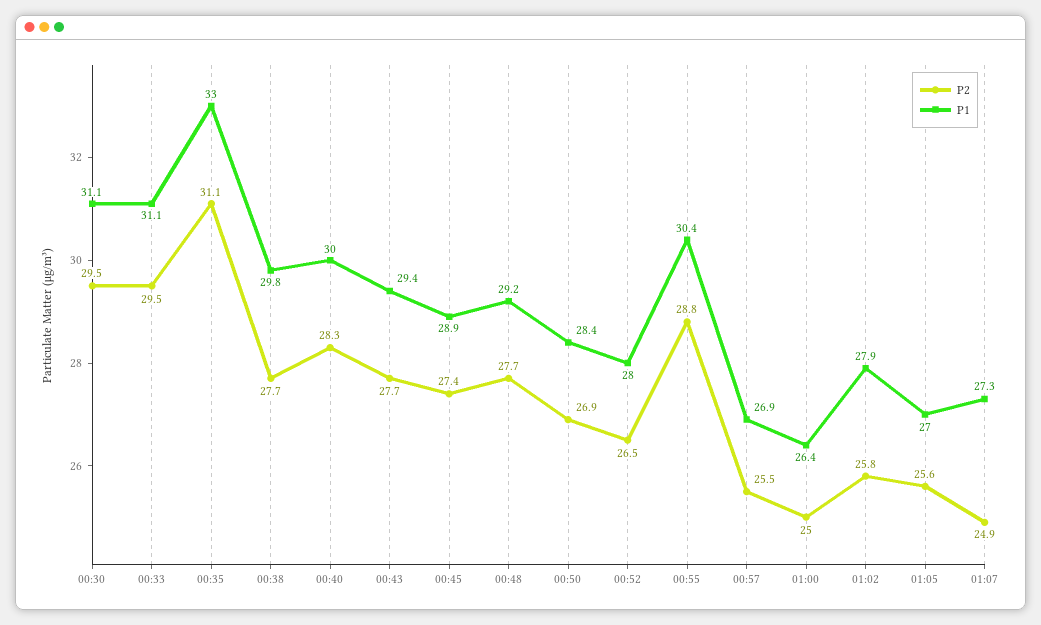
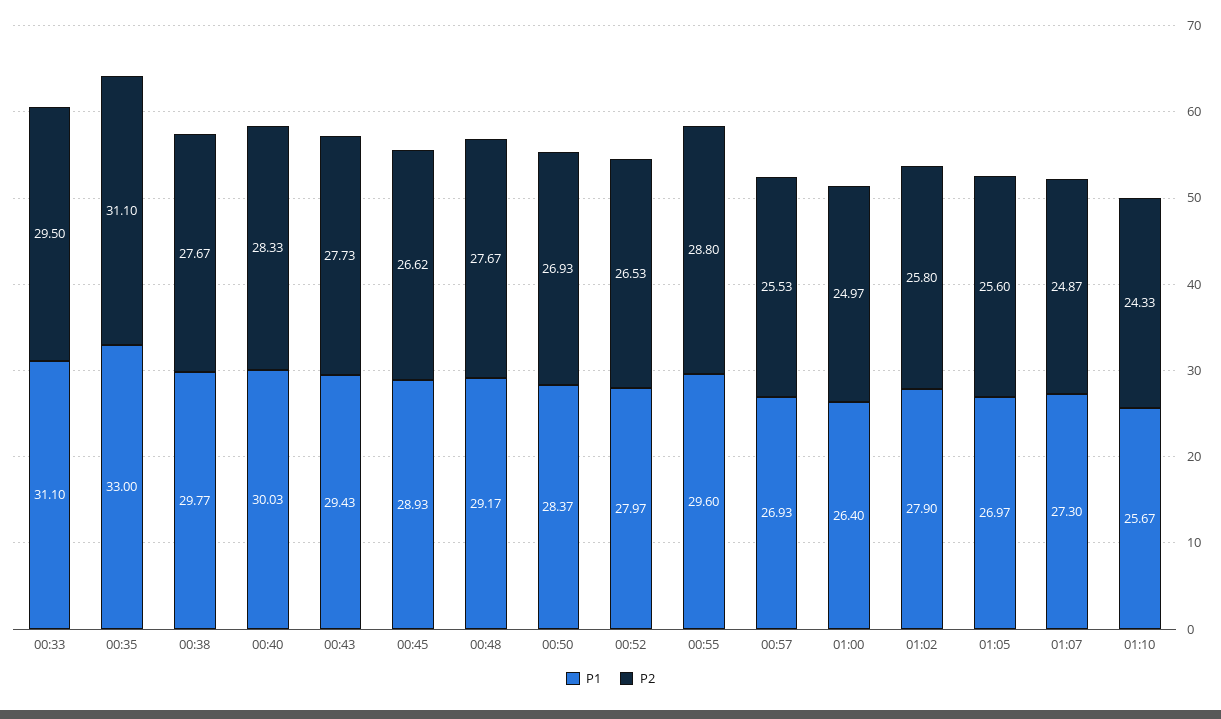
P2, 00:30: 29.5 -> none
P1, 00:30: 31.1 -> none
P2, 00:45: 27.4 -> 26.62
P1, 00:55: 30.4 -> 29.6
P1, 01:10: none -> 25.67
P2, 01:10: none -> 24.33

